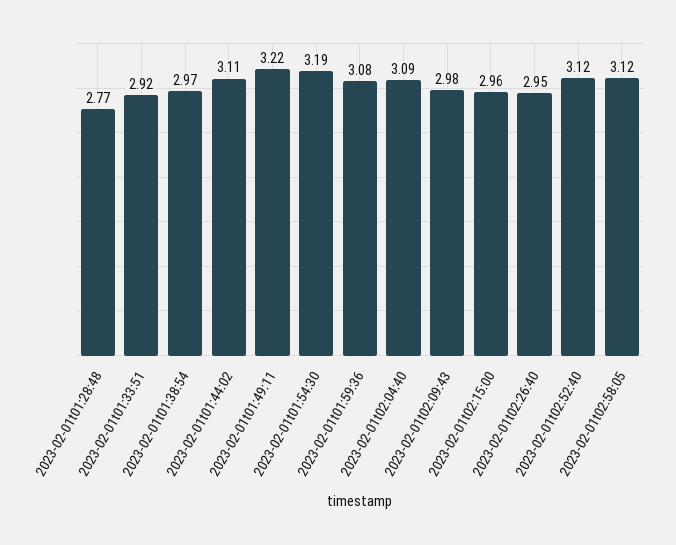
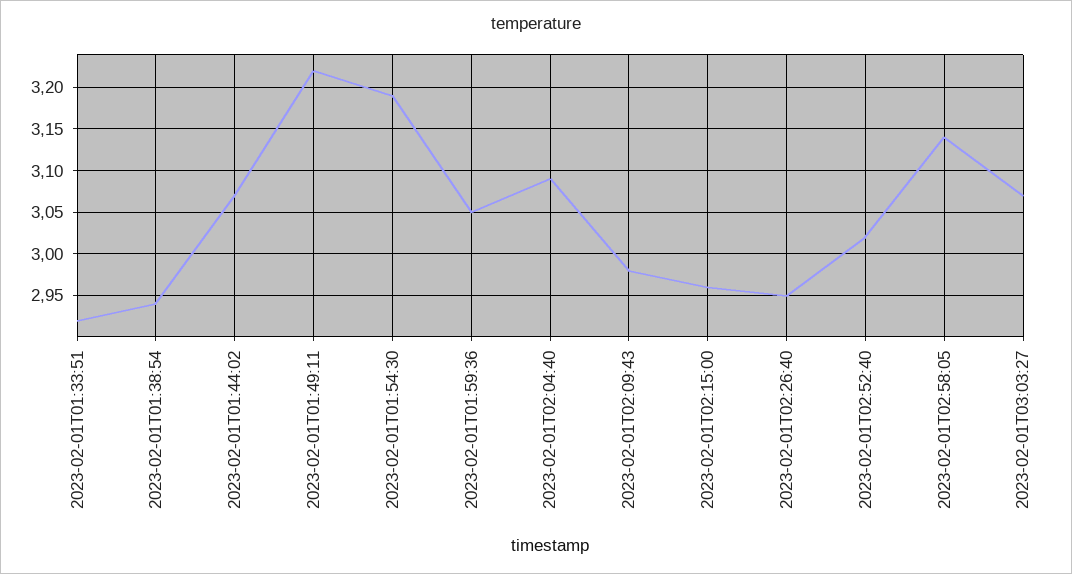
2023-02-01t01:28:48: 2.77 -> none
2023-02-01t01:38:54: 2.97 -> 2.94
2023-02-01t01:44:02: 3.11 -> 3.07
2023-02-01t01:59:36: 3.08 -> 3.05
2023-02-01t02:52:40: 3.12 -> 3.02
2023-02-01t02:58:05: 3.12 -> 3.14
2023-02-01T03:03:27: none -> 3.07

